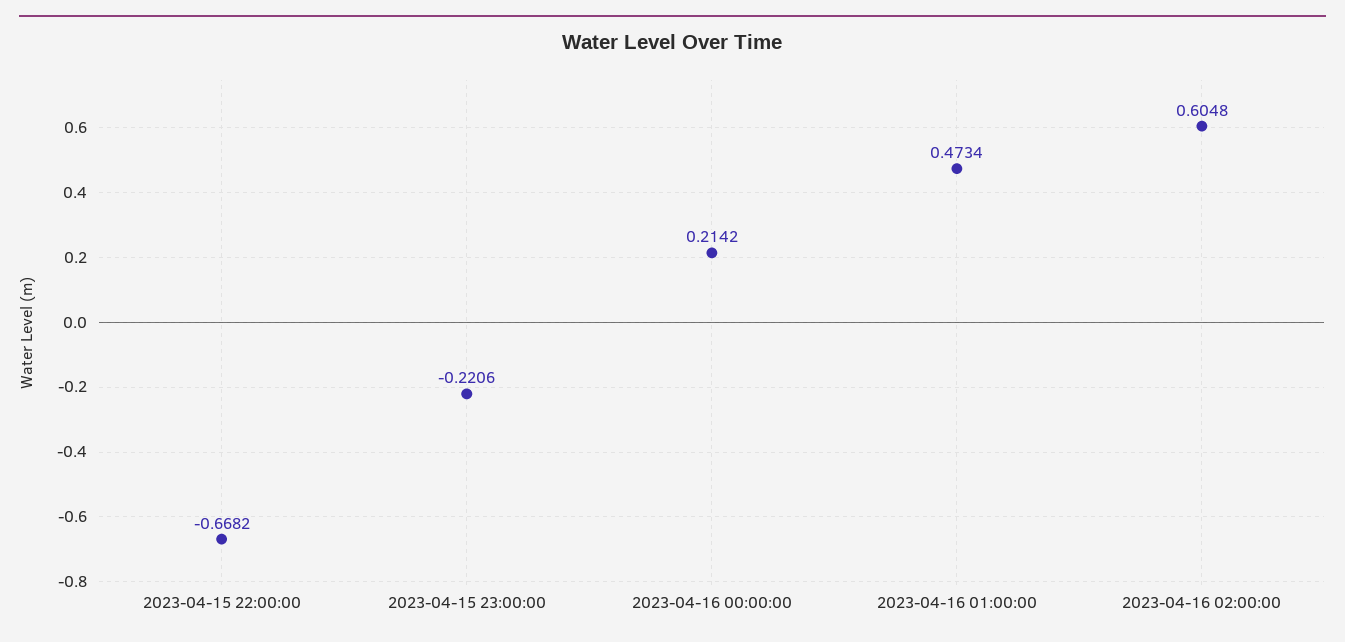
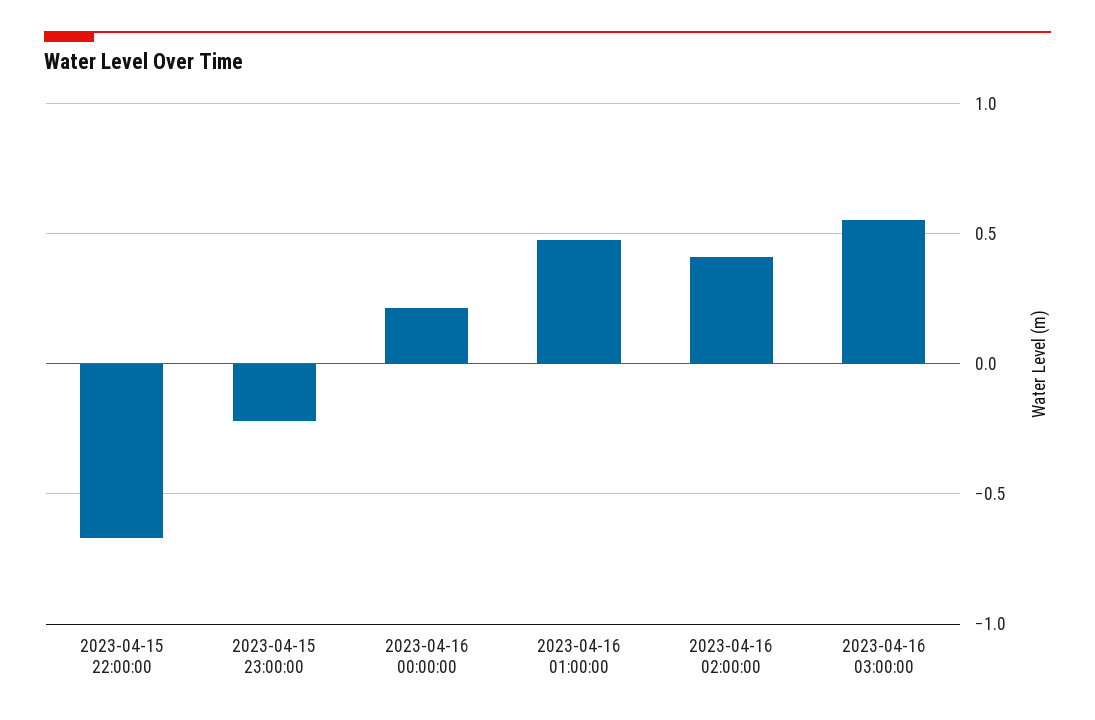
2023-04-16 02:00:00: 0.6048 -> 0.4
2023-04-16 03:00:00: none -> 0.55

